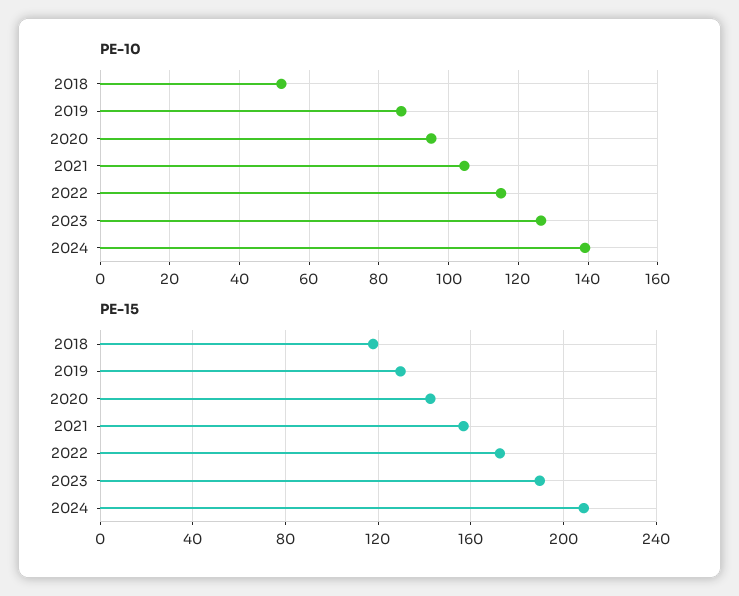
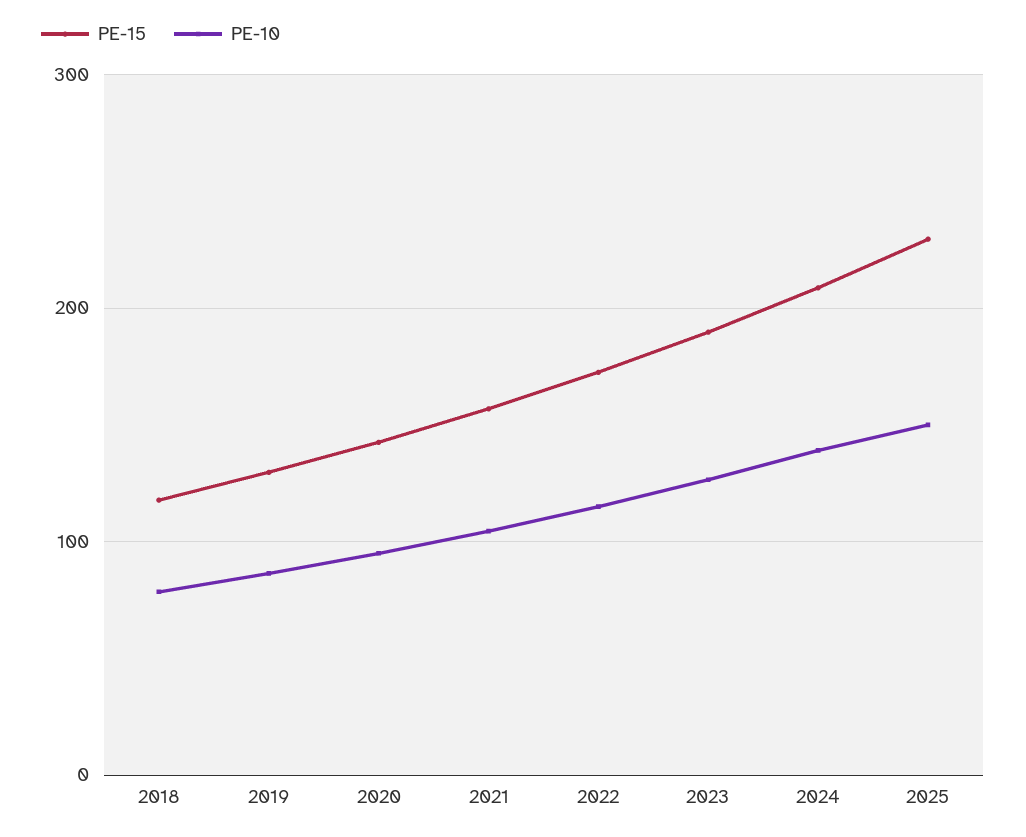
PE-10, 2018: 52 -> 80
PE-15, 2025: none -> 230
PE-10, 2025: none -> 150

